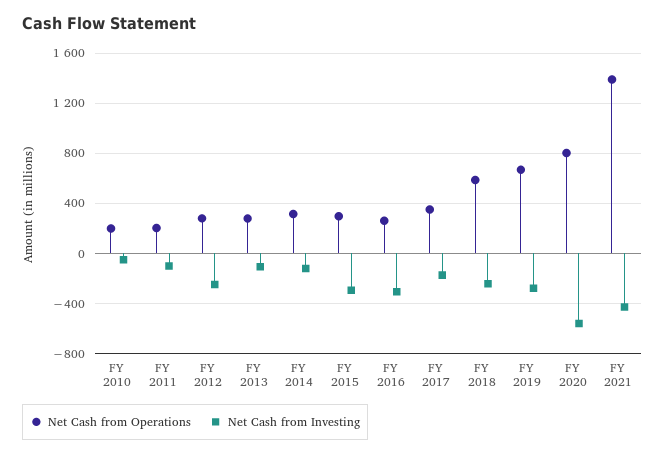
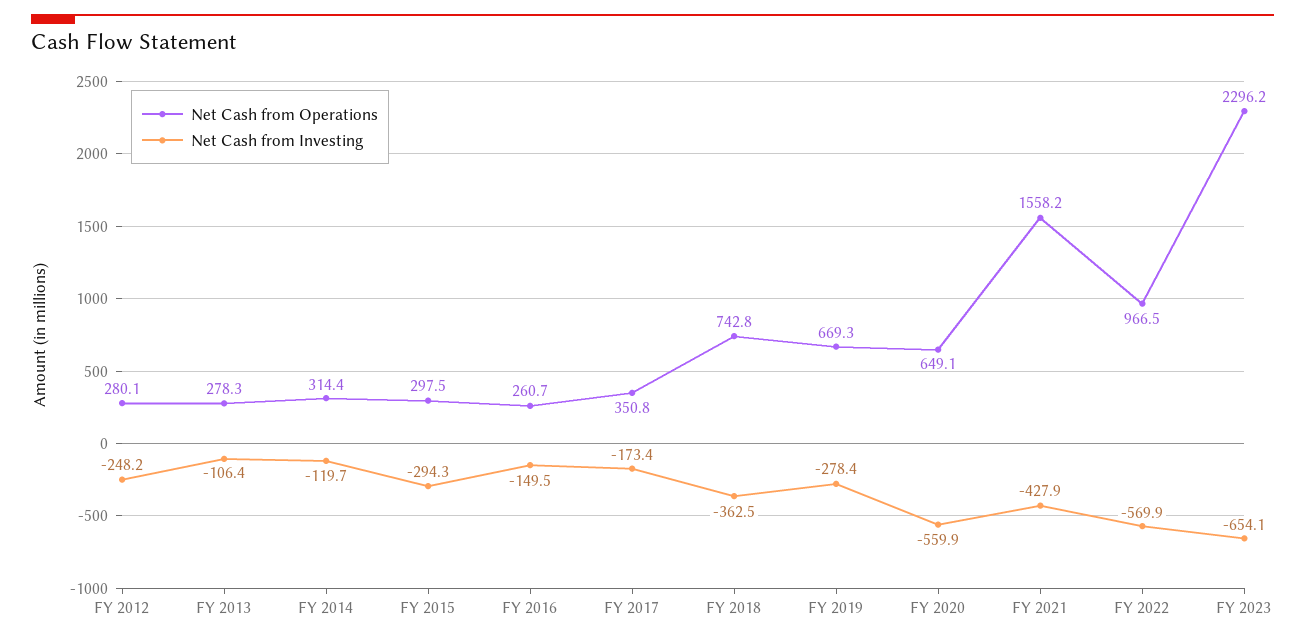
Net Cash from Operations, FY 2010: 200 -> none
Net Cash from Investing, FY 2010: -50 -> none
Net Cash from Operations, FY 2011: 200 -> none
Net Cash from Investing, FY 2011: -100 -> none
Net Cash from Investing, FY 2016: -300 -> -149.5
Net Cash from Operations, FY 2018: 600 -> 742.8
Net Cash from Investing, FY 2018: -250 -> -362.5
Net Cash from Operations, FY 2020: 800 -> 649.1
Net Cash from Operations, FY 2021: 1400 -> 1558.2
Net Cash from Operations, FY 2022: none -> 966.5
Net Cash from Investing, FY 2022: none -> -569.9
Net Cash from Operations, FY 2023: none -> 2296.2
Net Cash from Investing, FY 2023: none -> -654.1

